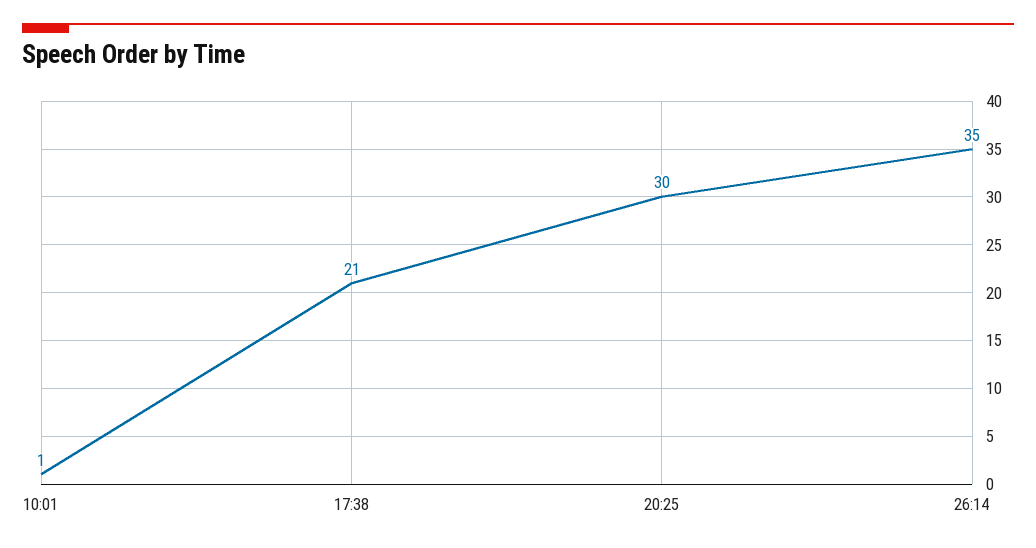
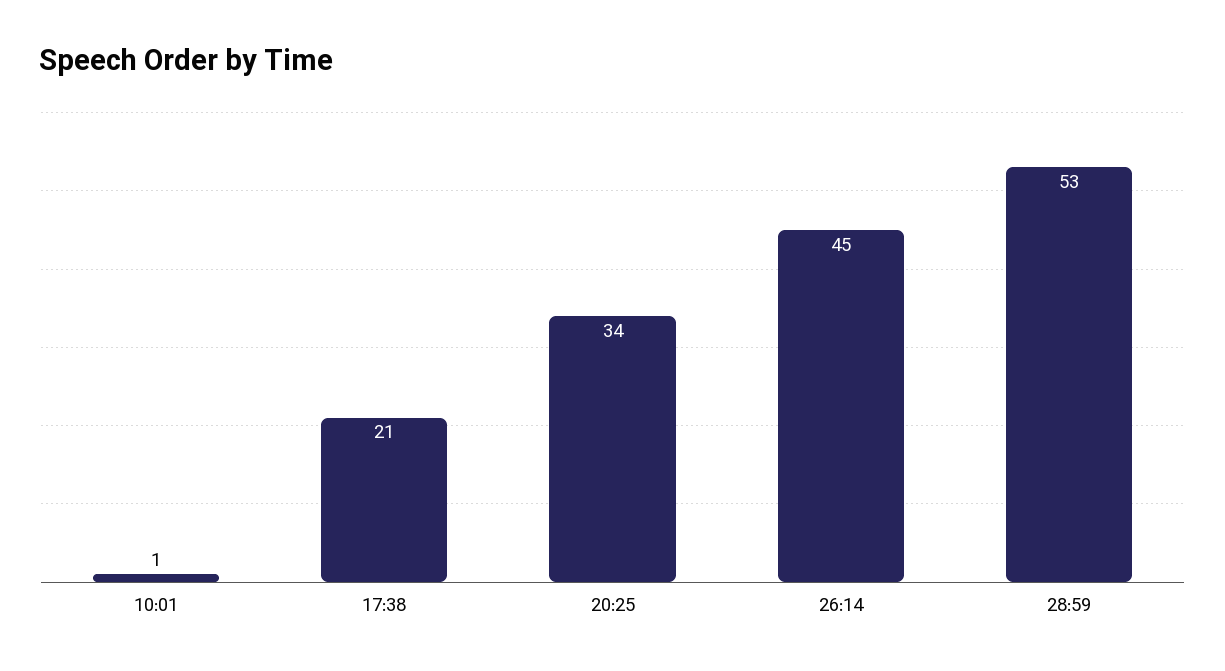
20:25: 30 -> 34
26:14: 35 -> 45
28:59: none -> 53

